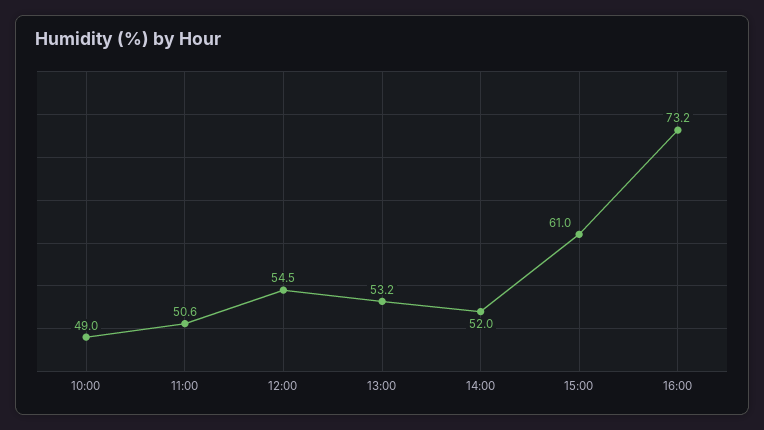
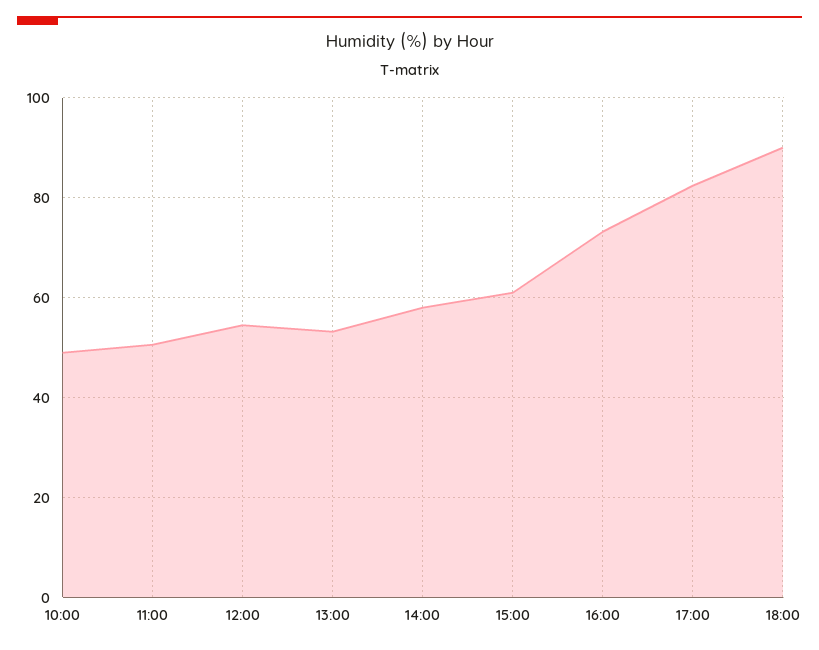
14:00: 52 -> 58
17:00: none -> 82
18:00: none -> 90

